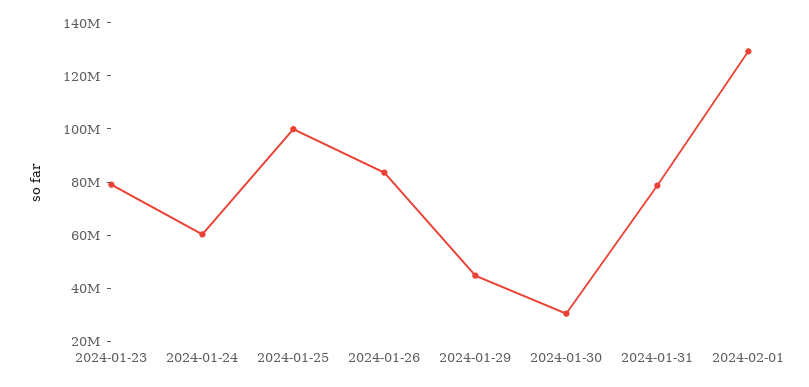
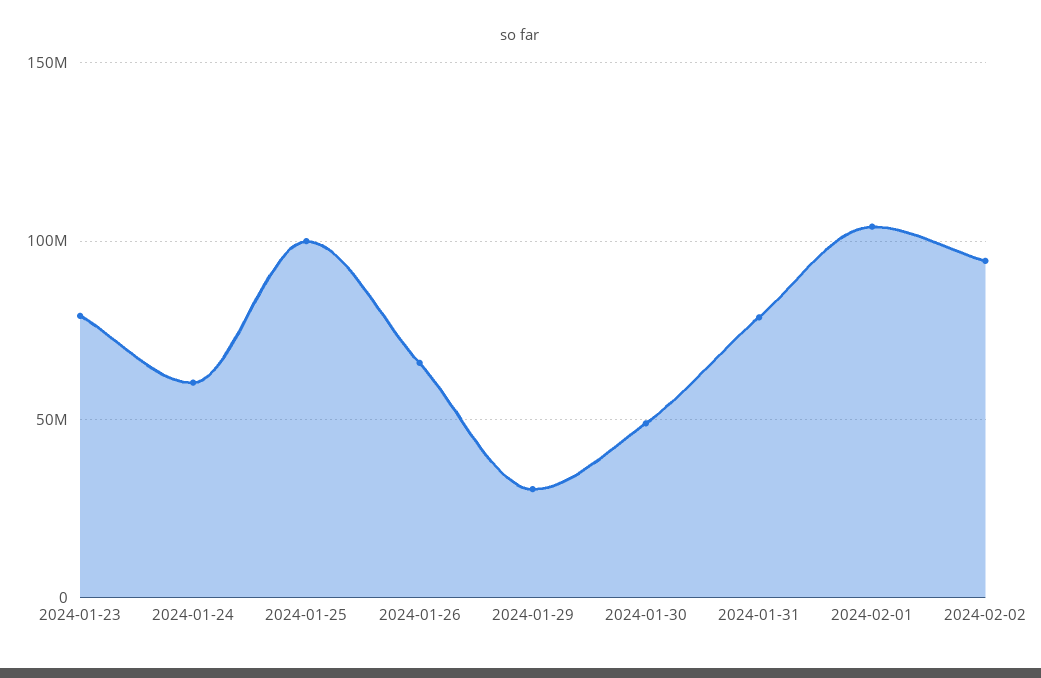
2024-01-26: 85000000 -> 65000000
2024-01-29: 45000000 -> 30000000
2024-01-30: 30000000 -> 50000000
2024-02-01: 130000000 -> 105000000
2024-02-02: none -> 95000000

